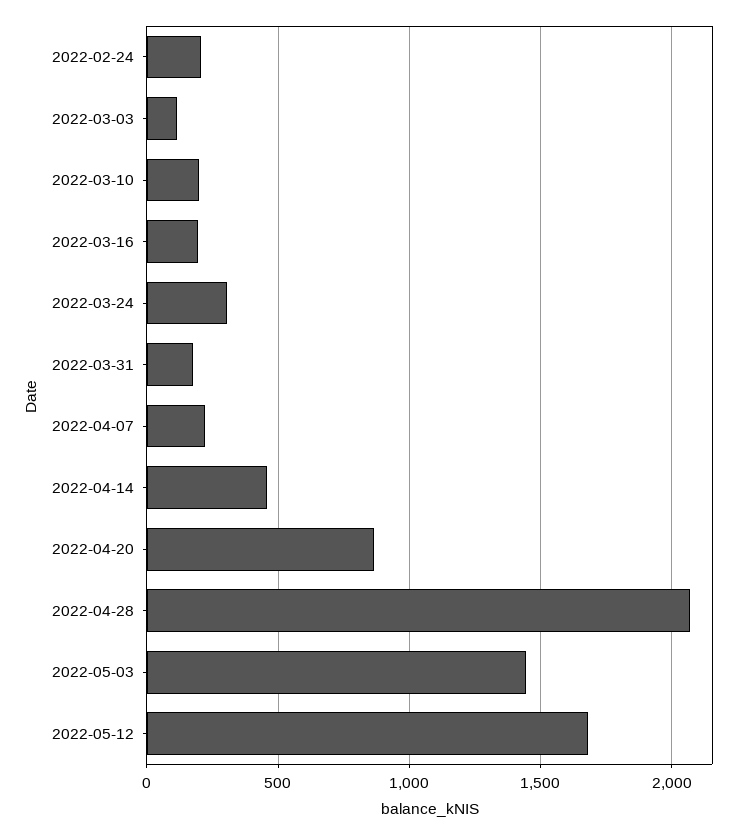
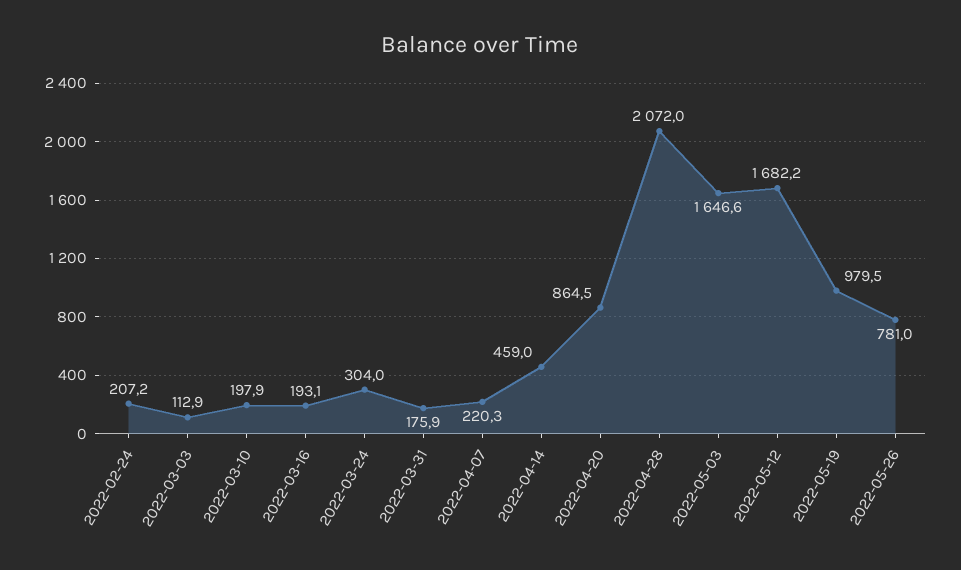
2022-05-03: 1450 -> 1646.6
2022-05-19: none -> 979.5
2022-05-26: none -> 781

